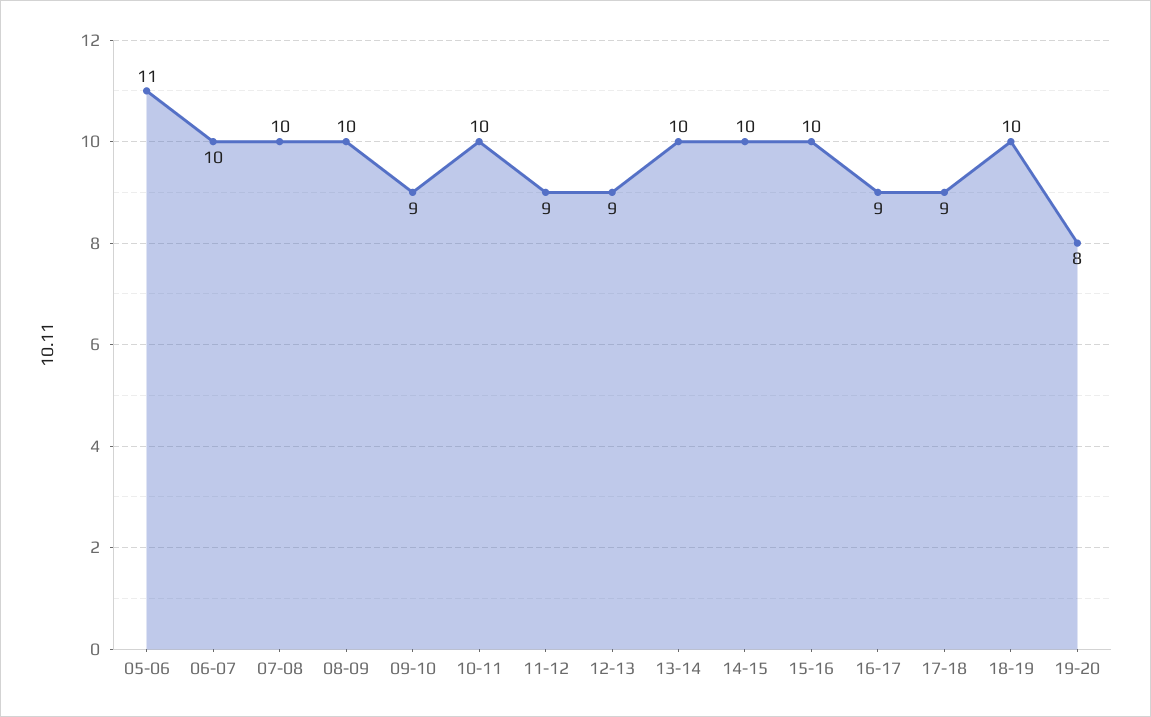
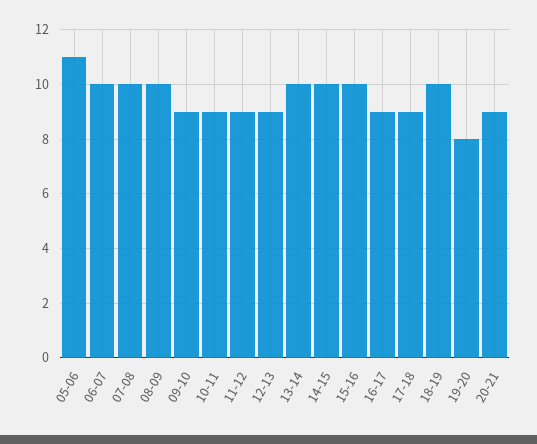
10-11: 10 -> 9
20-21: none -> 9

